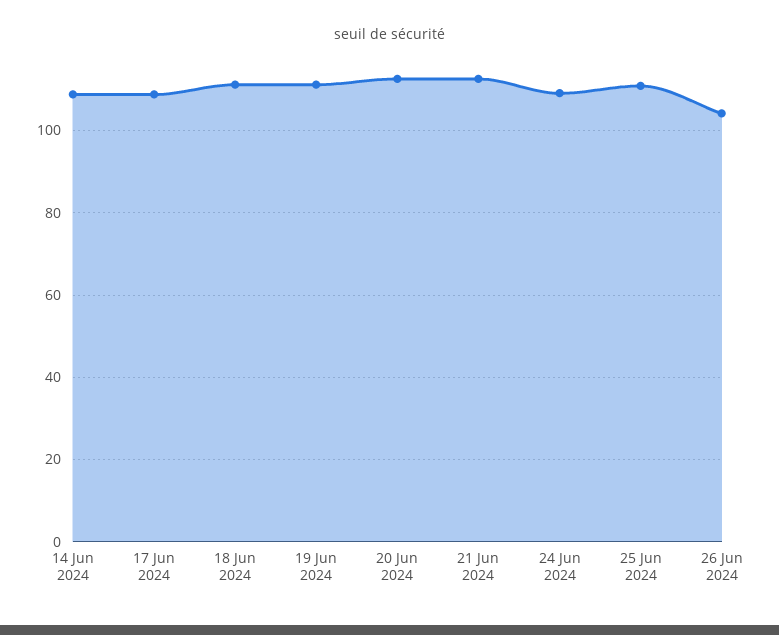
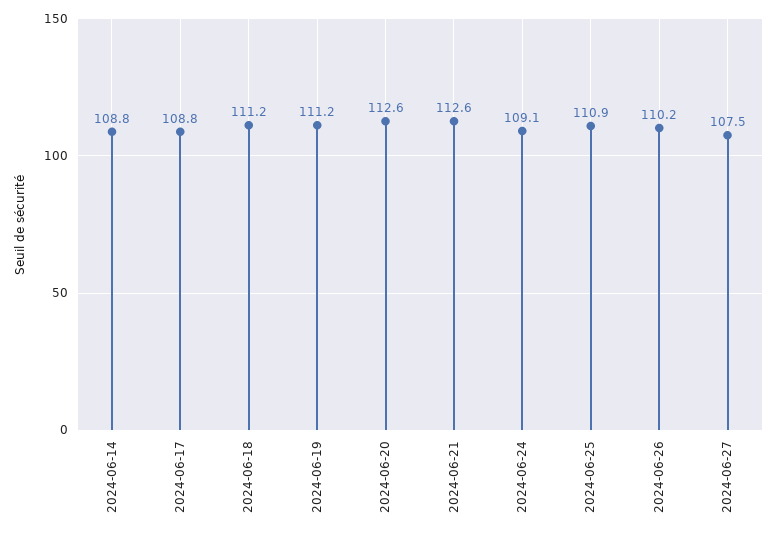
26 Jun 2024: 104 -> 110.2
2024-06-27: none -> 107.5

